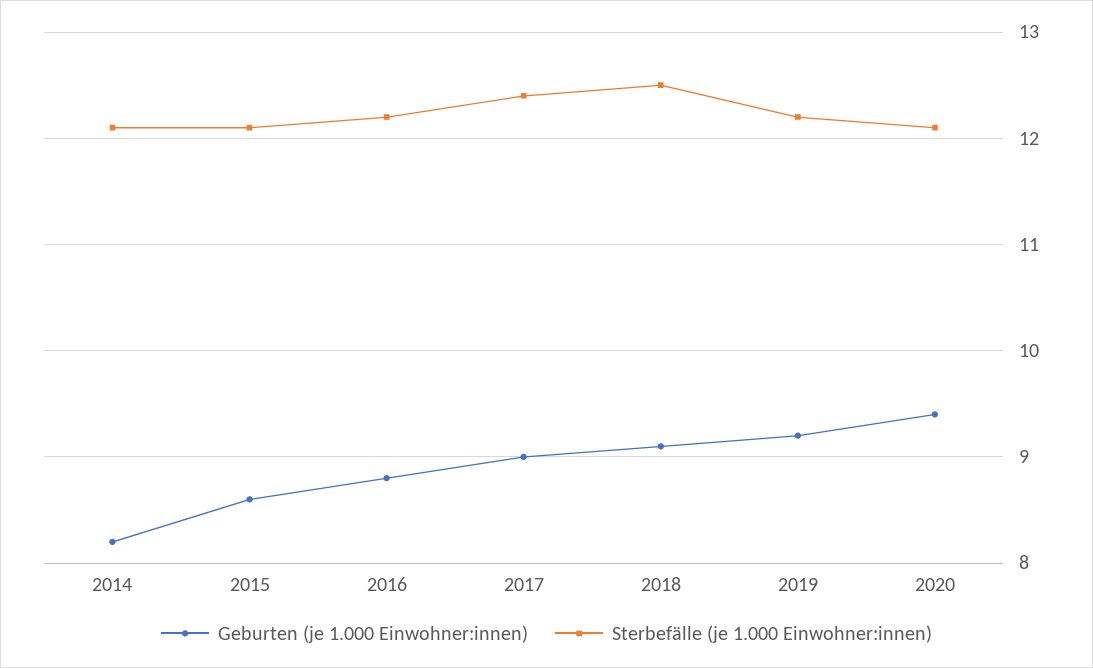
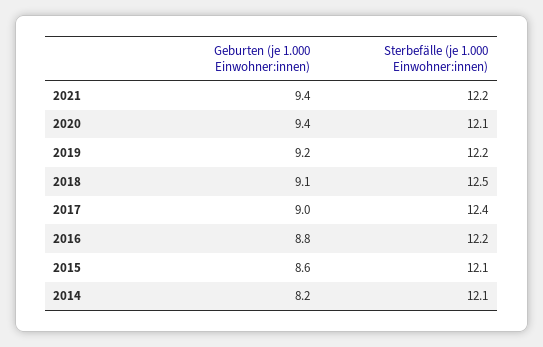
Geburten (je 1.000 Einwohner:innen), 2021: none -> 9.4
Sterbefälle (je 1.000 Einwohner:innen), 2021: none -> 12.2

